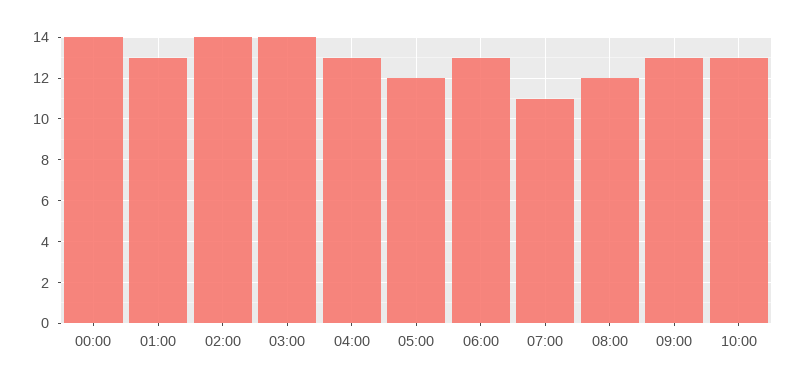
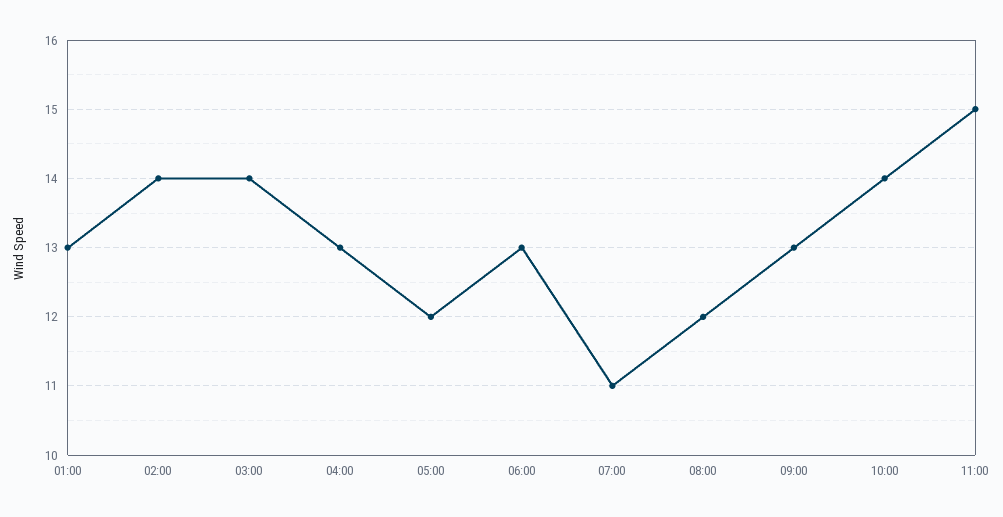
00:00: 14 -> none
10:00: 13 -> 14
11:00: none -> 15

